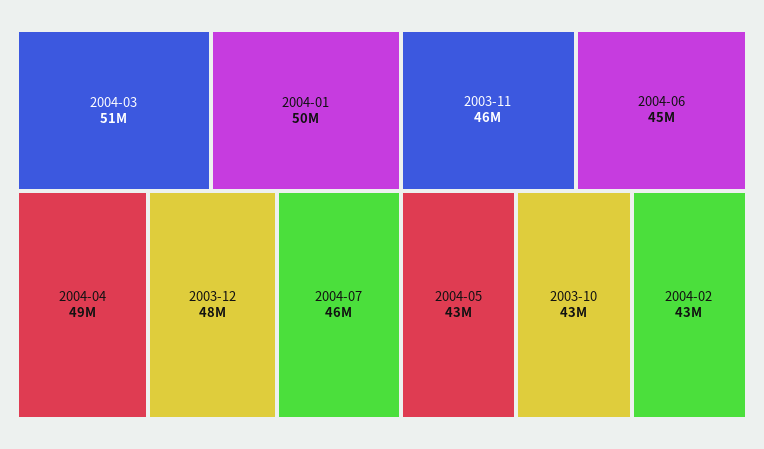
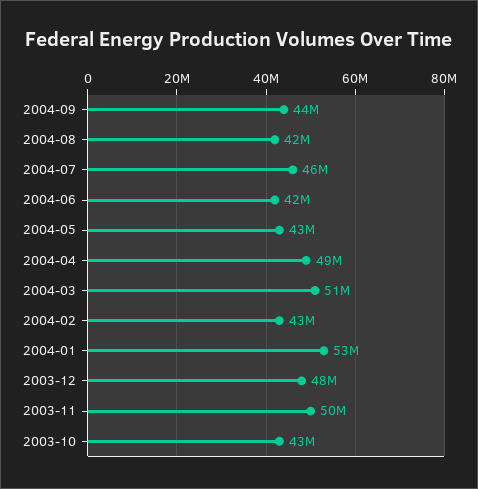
2004-01: 50000000 -> 53000000
2003-11: 46000000 -> 50000000
2004-06: 45000000 -> 42000000
2004-09: none -> 44000000
2004-08: none -> 42000000

